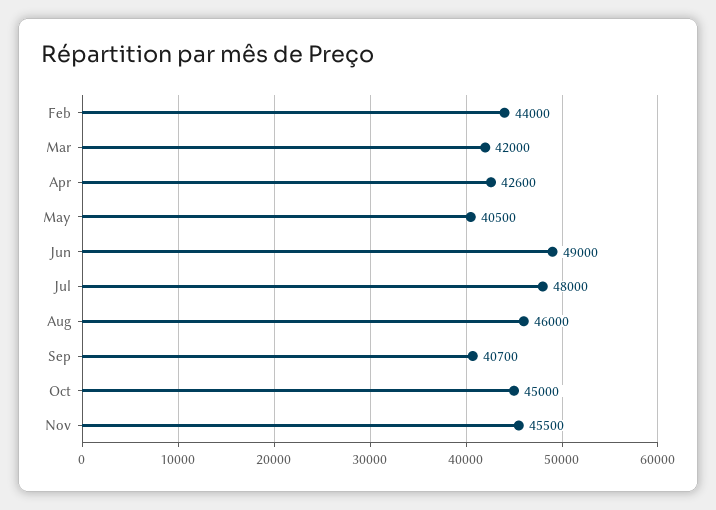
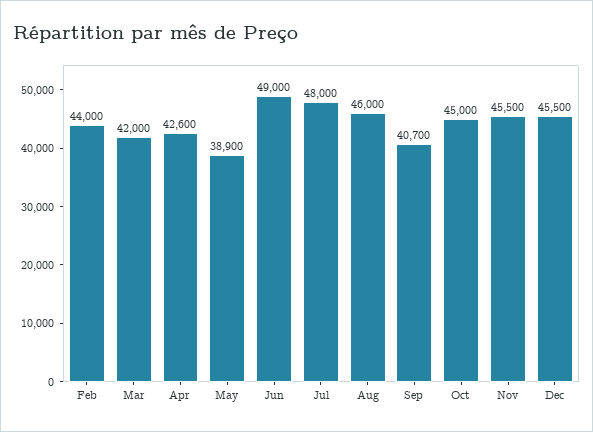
May: 40500 -> 38900
Dec: none -> 45500

